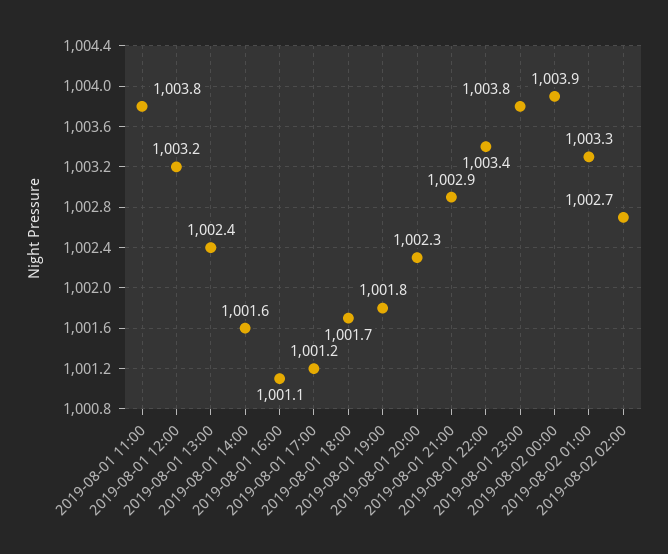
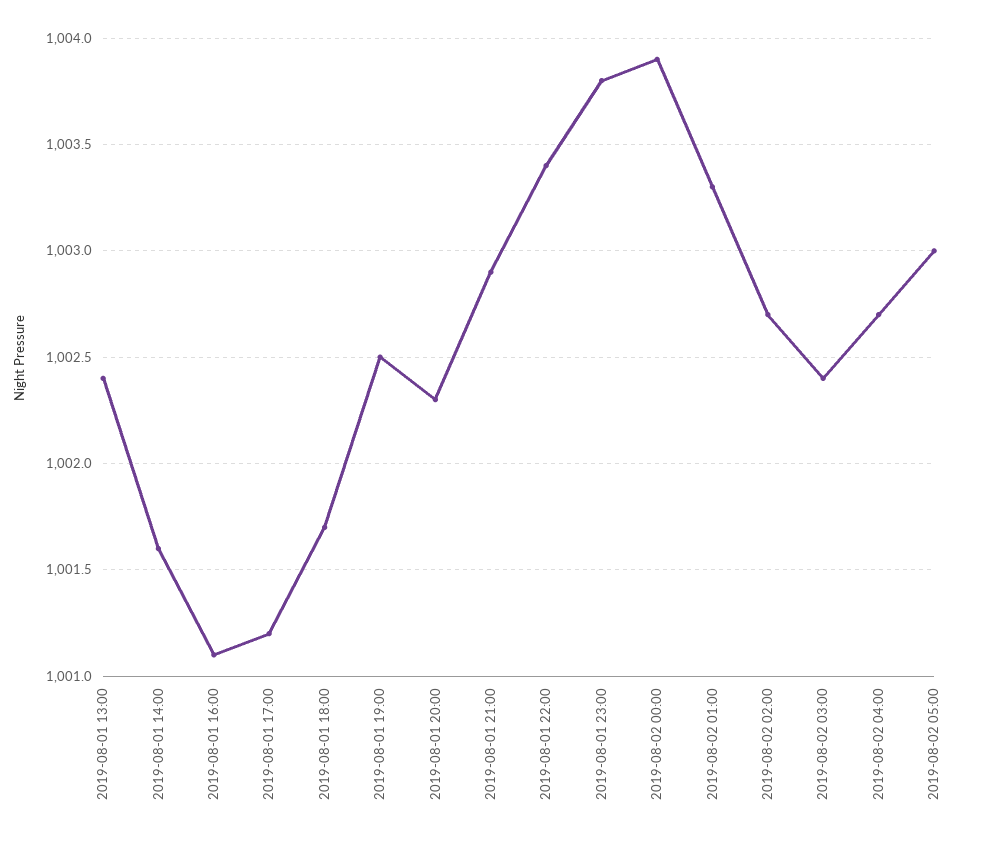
2019-08-01 11:00: 1003.8 -> none
2019-08-01 12:00: 1003.2 -> none
2019-08-01 19:00: 1001.8 -> 1002.5
2019-08-02 03:00: none -> 1002.4
2019-08-02 04:00: none -> 1002.7
2019-08-02 05:00: none -> 1003

